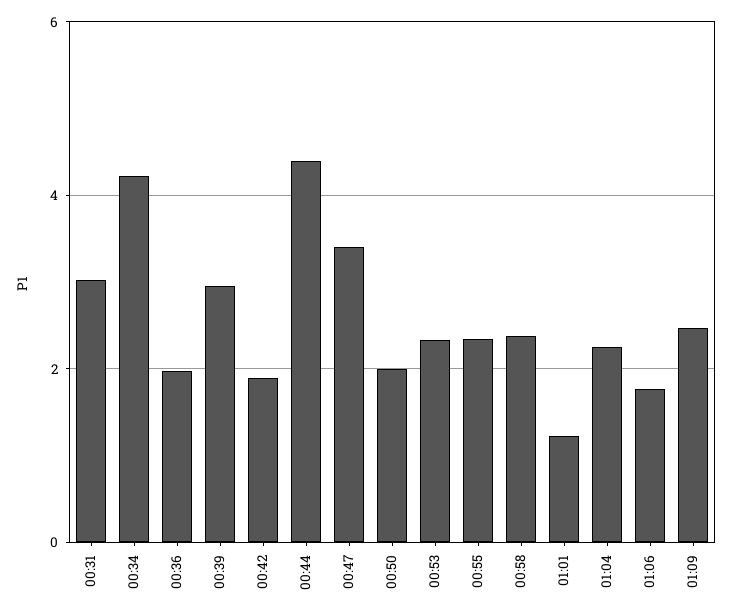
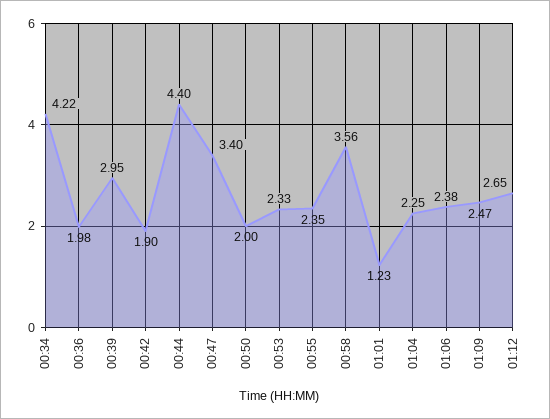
00:31: 3 -> none
00:58: 2.4 -> 3.56
01:06: 1.8 -> 2.38
01:12: none -> 2.65

